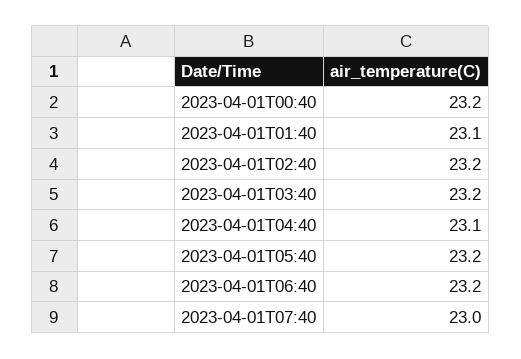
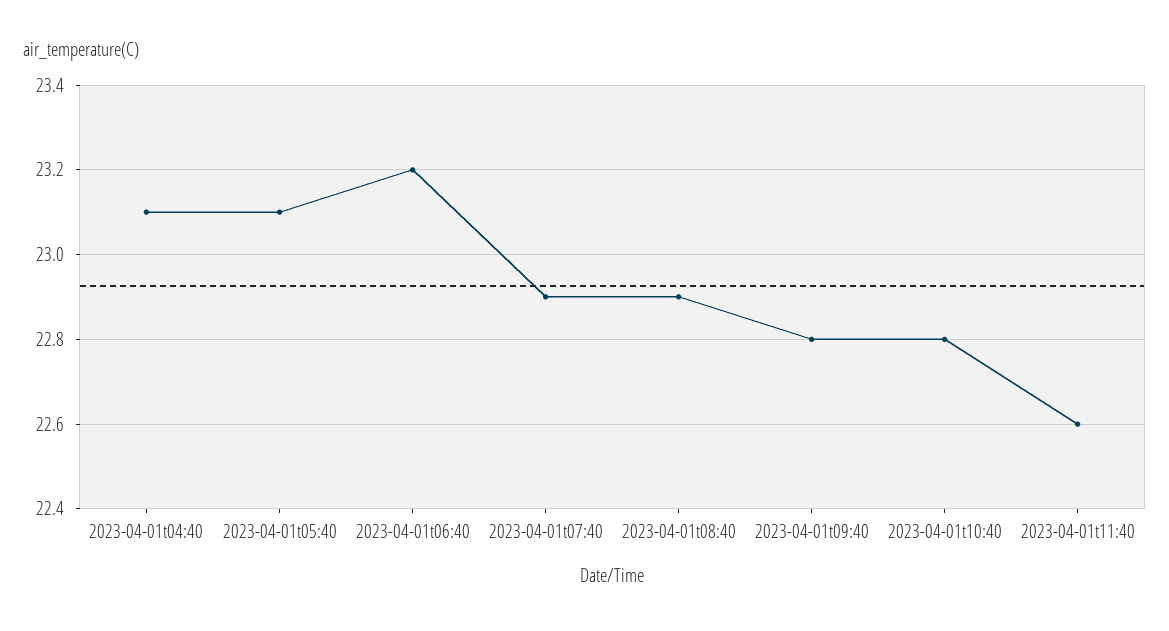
2023-04-01T00:40: 23.2 -> none
2023-04-01T01:40: 23.1 -> none
2023-04-01T02:40: 23.2 -> none
2023-04-01T03:40: 23.2 -> none
2023-04-01T05:40: 23.2 -> 23.1
2023-04-01T07:40: 23 -> 22.9
2023-04-01t08:40: none -> 22.9
2023-04-01t09:40: none -> 22.8
2023-04-01t10:40: none -> 22.8
2023-04-01t11:40: none -> 22.6

